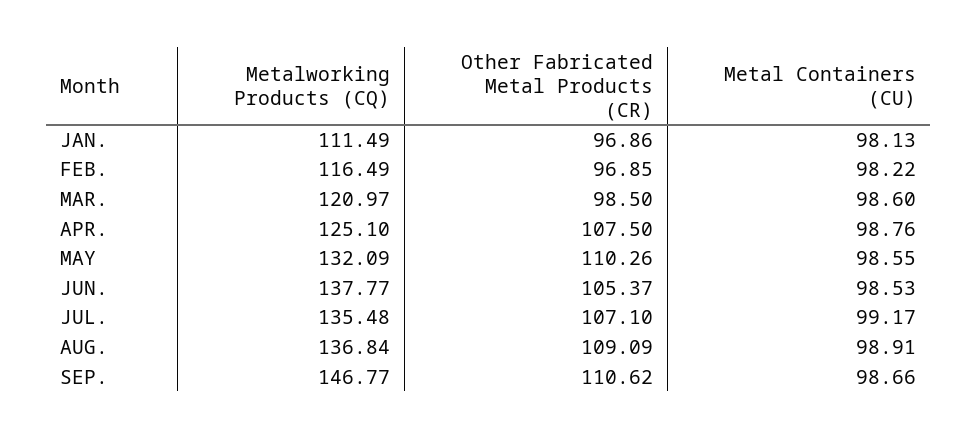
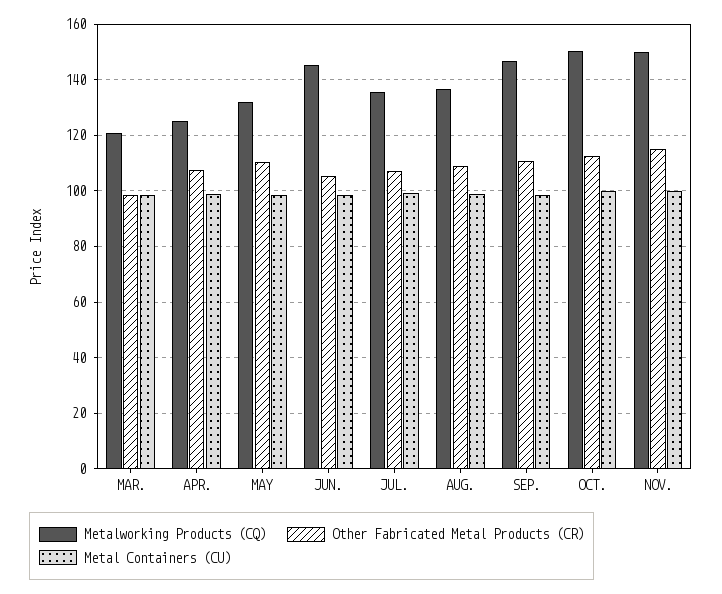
Metalworking Products (CQ), JAN.: 111.49 -> none
Other Fabricated Metal Products (CR), JAN.: 96.86 -> none
Metal Containers (CU), JAN.: 98.13 -> none
Metalworking Products (CQ), FEB.: 116.49 -> none
Other Fabricated Metal Products (CR), FEB.: 96.85 -> none
Metal Containers (CU), FEB.: 98.22 -> none
Metalworking Products (CQ), JUN.: 137.77 -> 145
Metalworking Products (CQ), OCT.: none -> 150
Other Fabricated Metal Products (CR), OCT.: none -> 112.5
Metal Containers (CU), OCT.: none -> 100
Metalworking Products (CQ), NOV.: none -> 150
Other Fabricated Metal Products (CR), NOV.: none -> 115
Metal Containers (CU), NOV.: none -> 100

